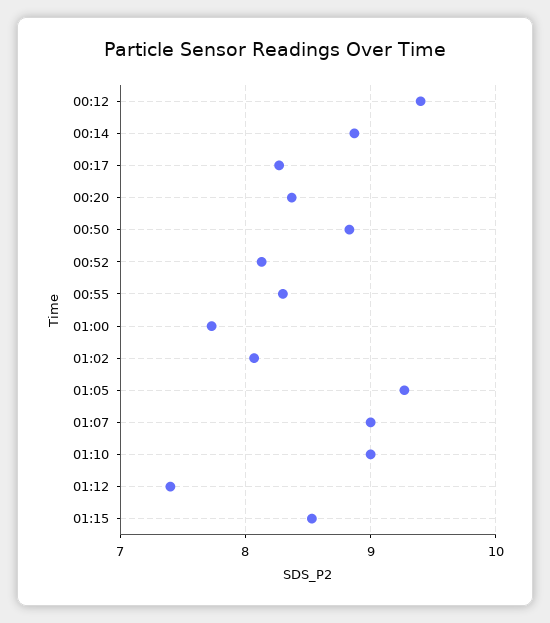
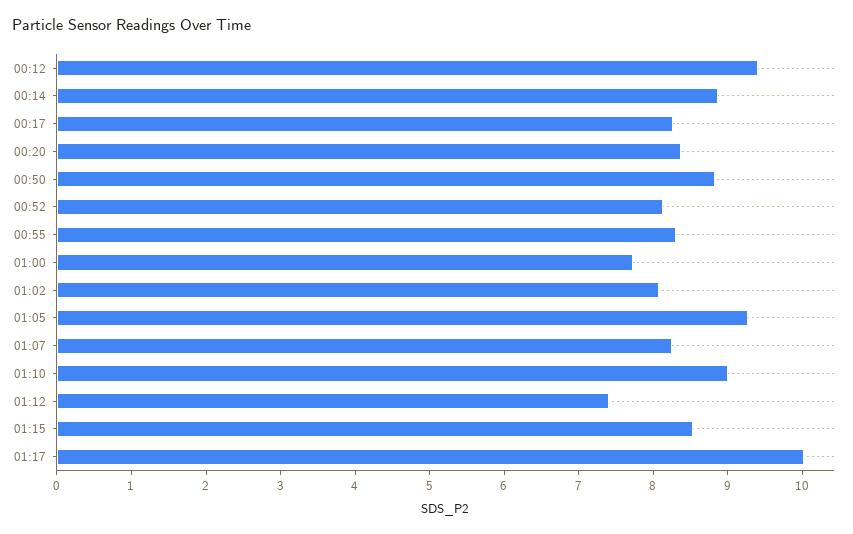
01:07: 9 -> 8.2
01:17: none -> 10

